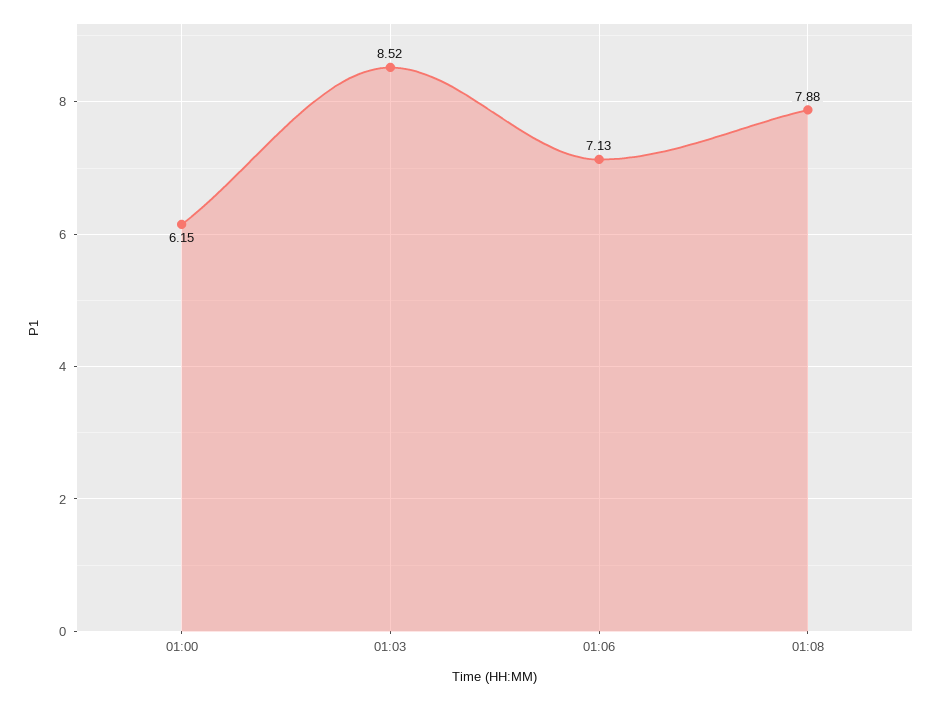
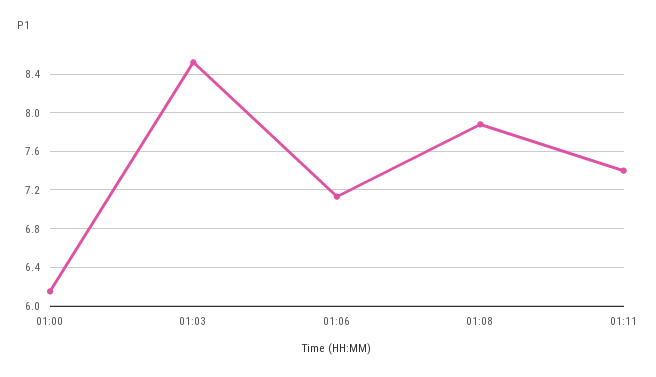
01:11: none -> 7.4

